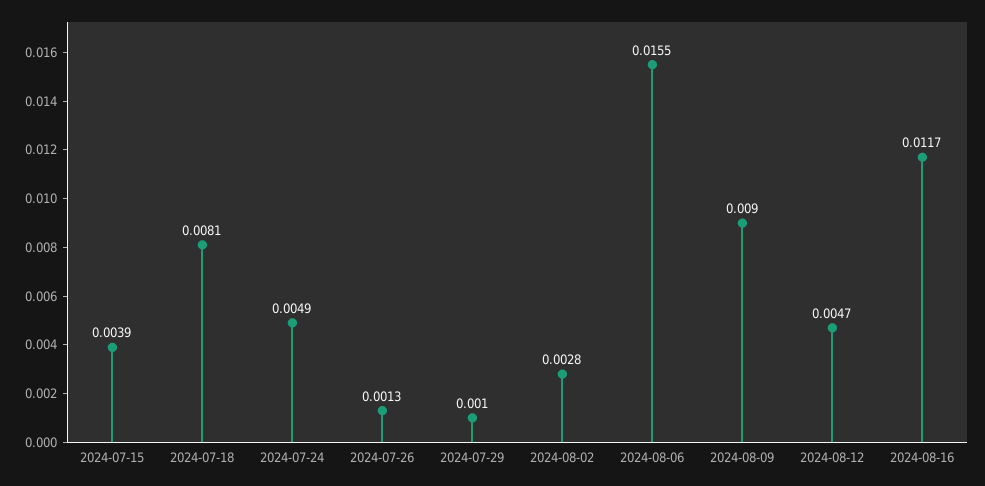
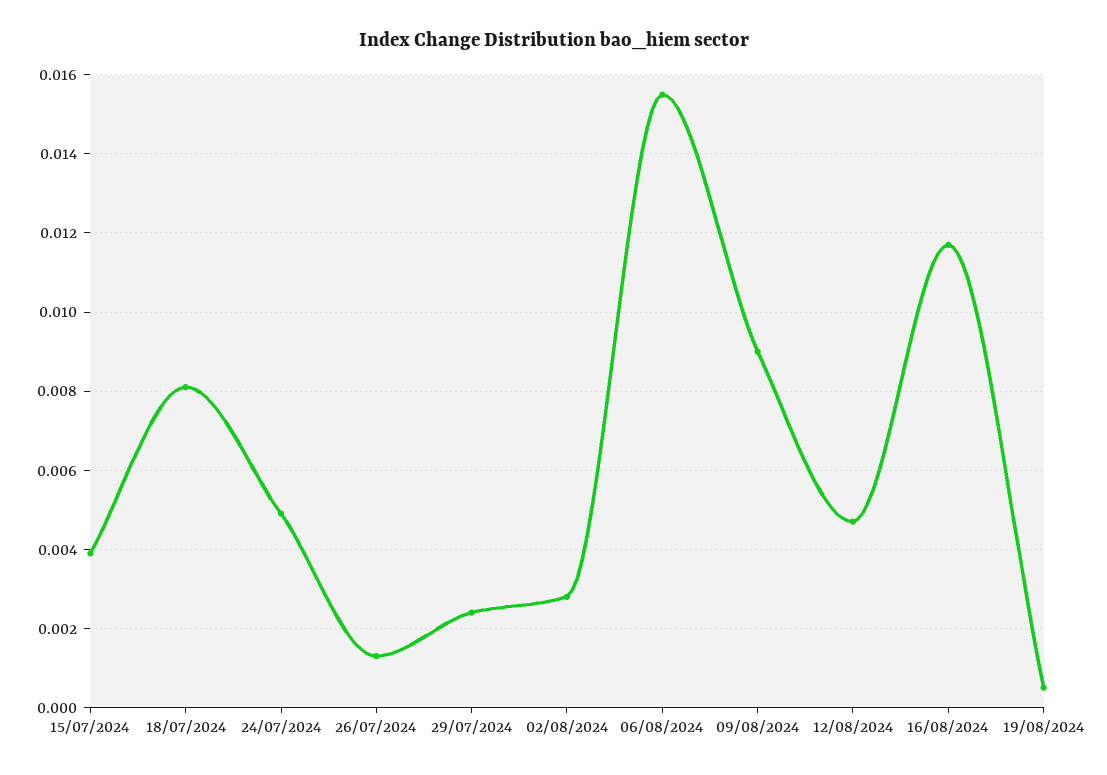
2024-07-29: 0.001 -> 0.0025
19/08/2024: none -> 0.0005

